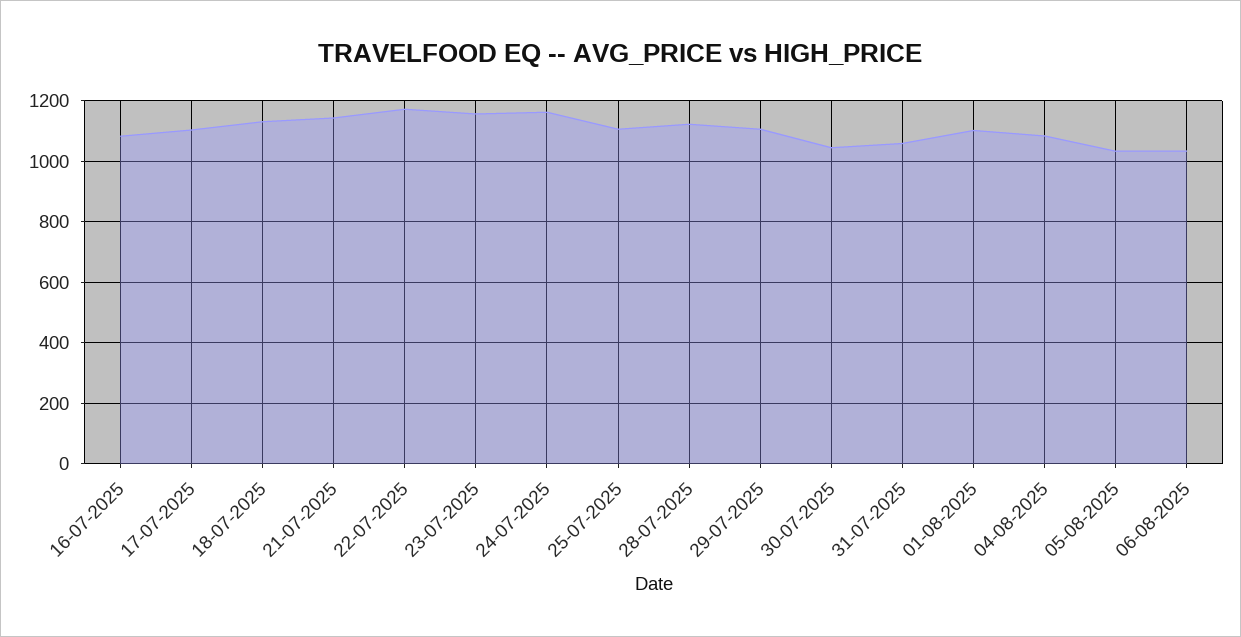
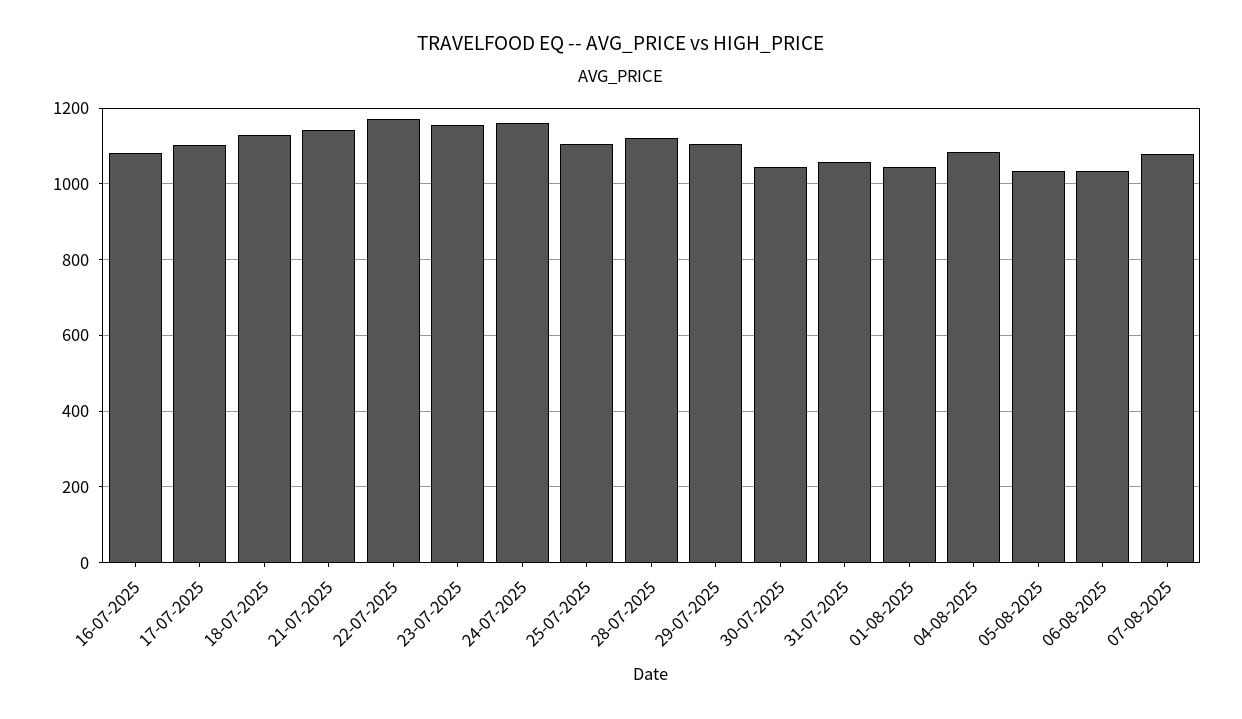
01-08-2025: 1100 -> 1040
07-08-2025: none -> 1080

